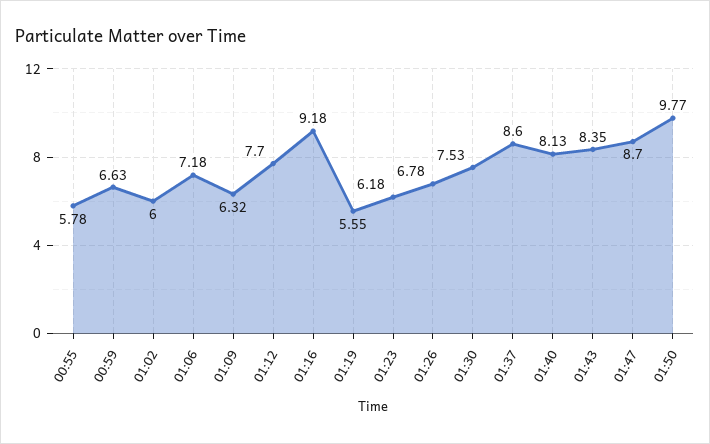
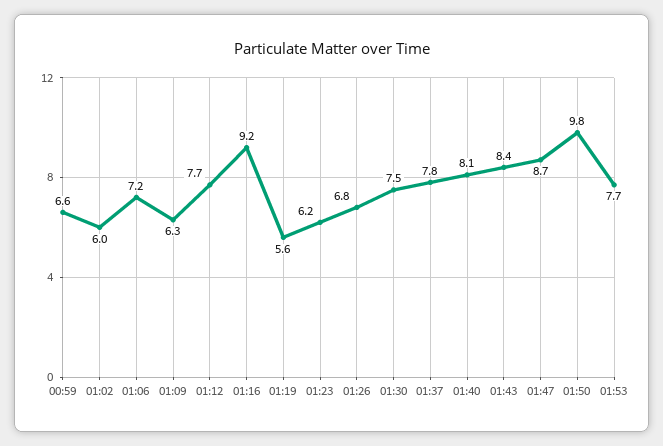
00:55: 5.78 -> none
01:37: 8.6 -> 7.8
01:53: none -> 7.7

